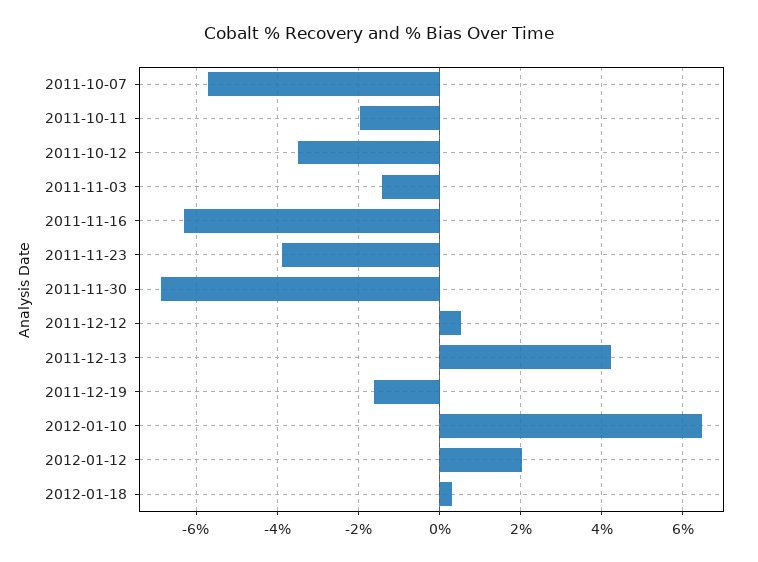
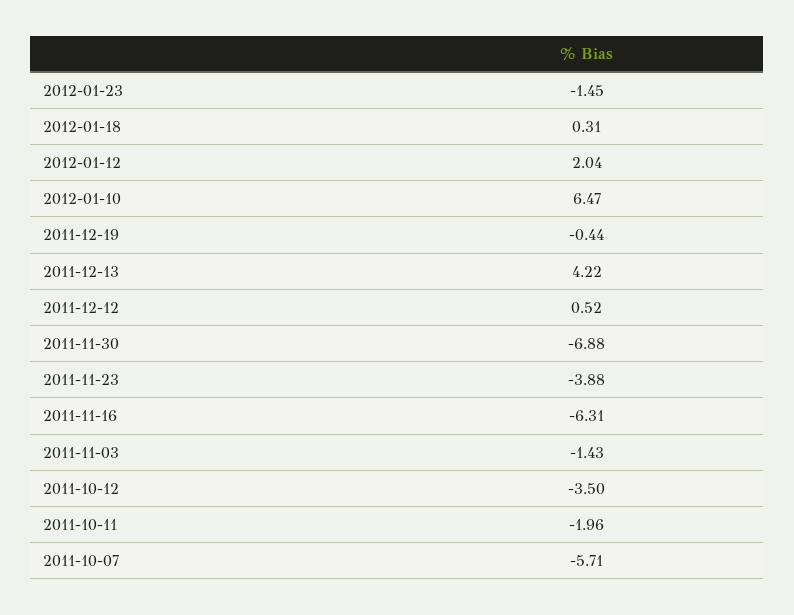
2011-12-19: -1.6 -> -0.44
2012-01-23: none -> -1.45

